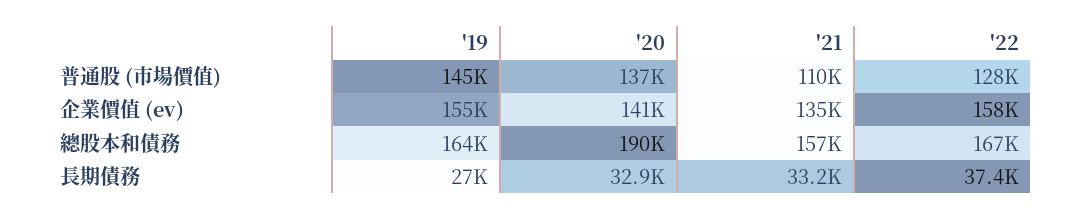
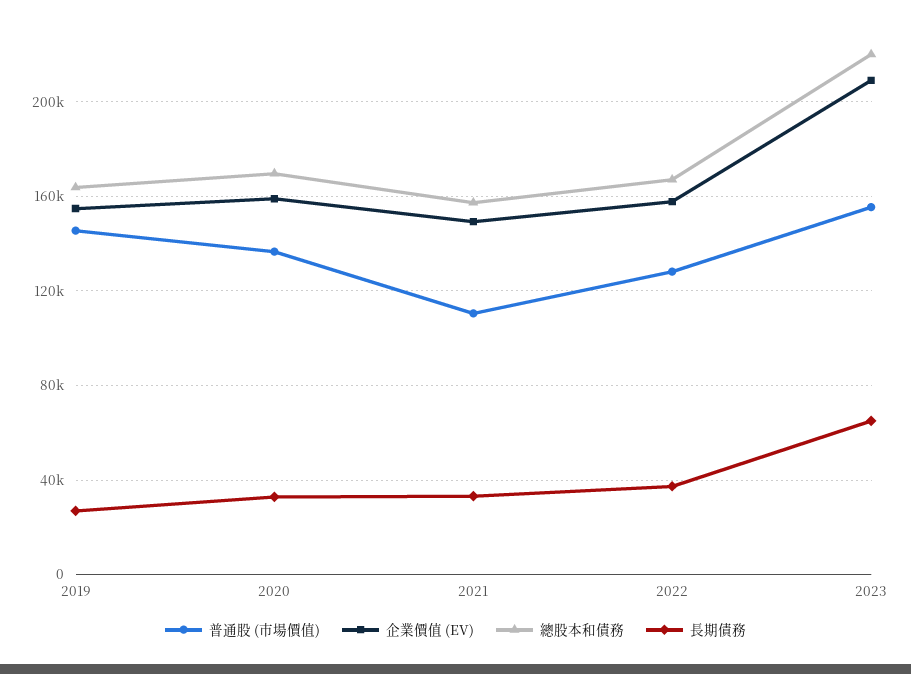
企業價值 (ev), '20: 141000 -> 160000
企業價值 (ev), '21: 135000 -> 150000
總股本和債務, '20: 190000 -> 170000
普通股 (市場價值), 2023: none -> 155000
企業價值 (ev), 2023: none -> 210000
總股本和債務, 2023: none -> 220000
長期債務, 2023: none -> 65000

